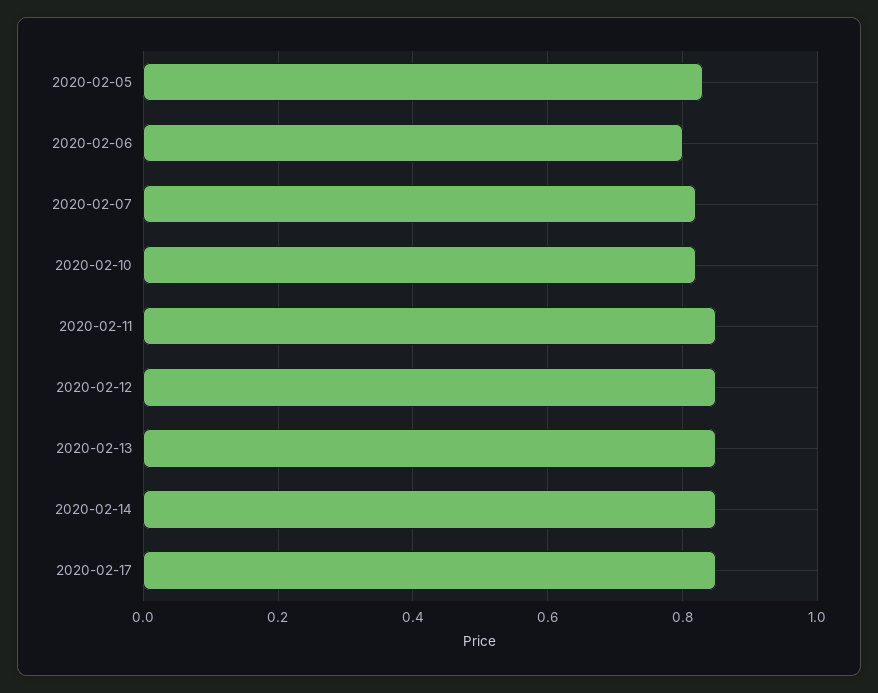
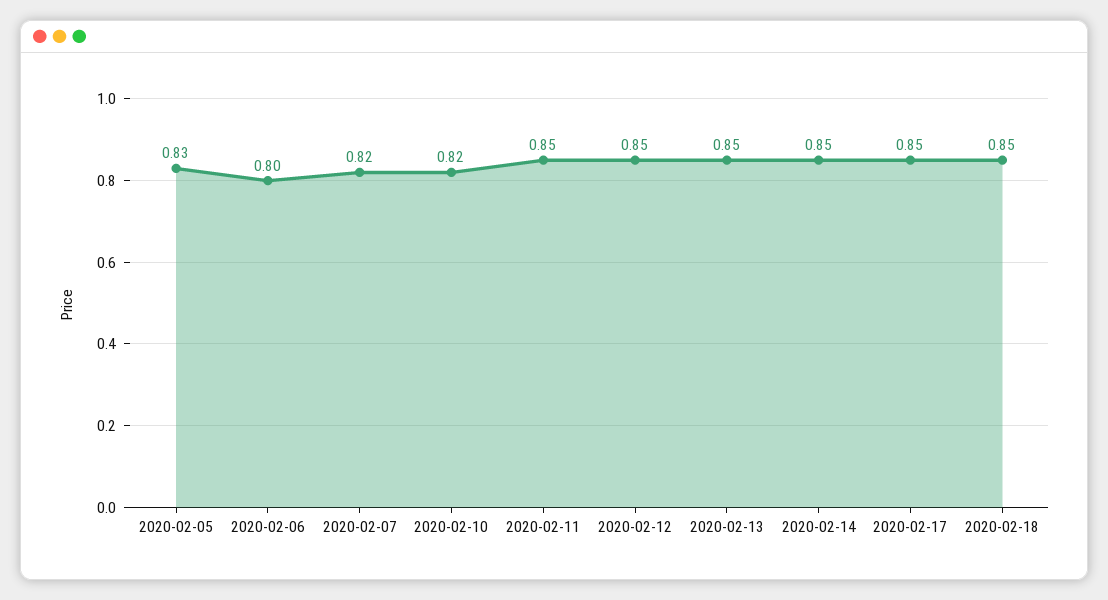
2020-02-18: none -> 0.85

